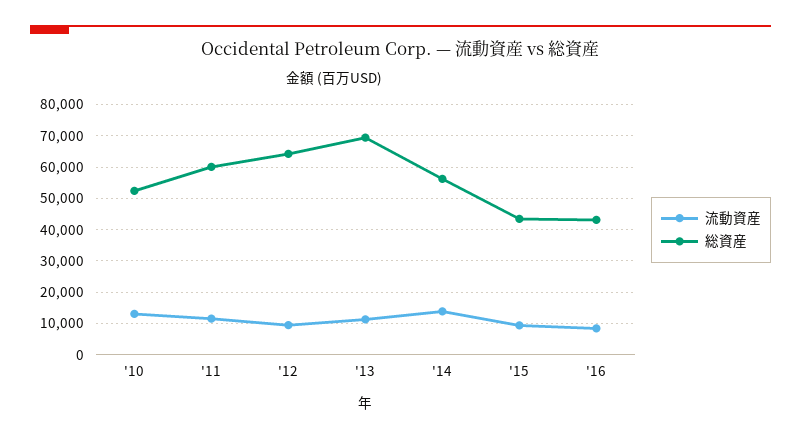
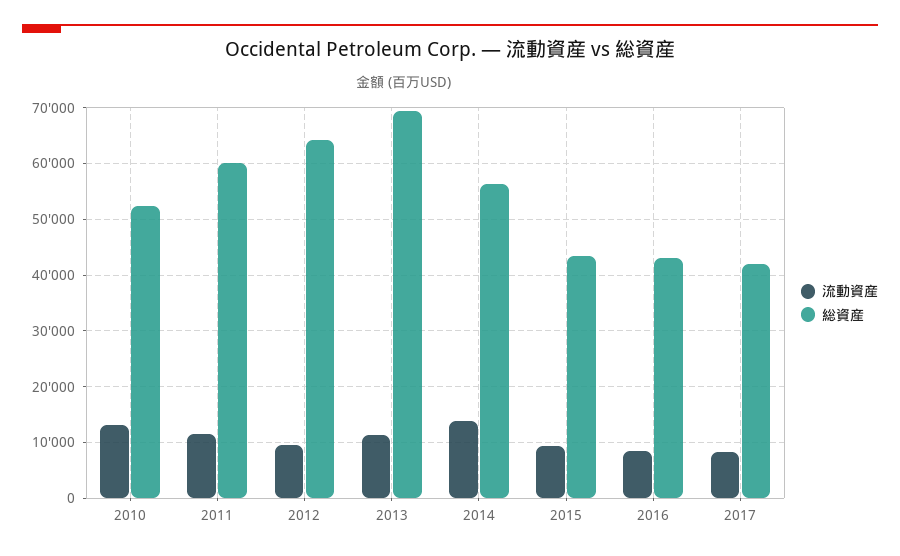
流動資産, 2017: none -> 8000
総資産, 2017: none -> 42000

